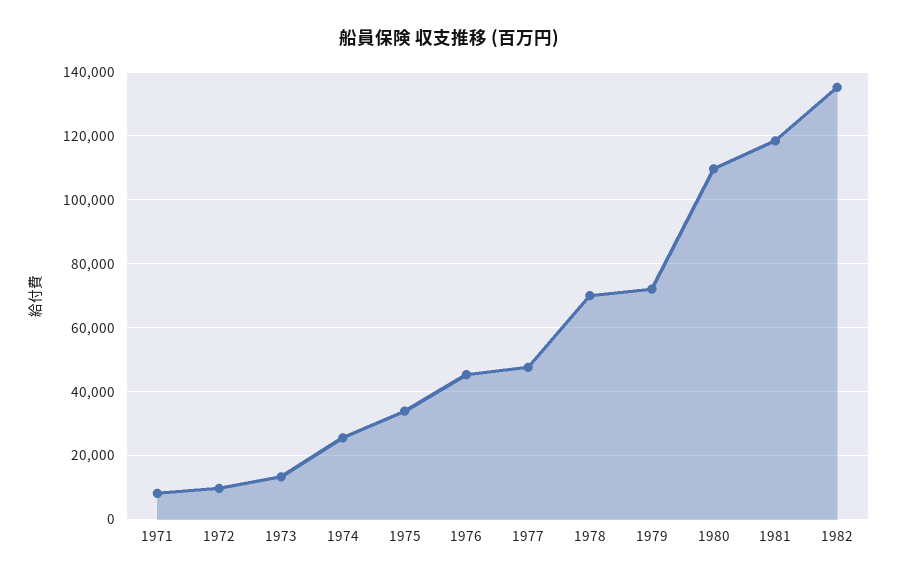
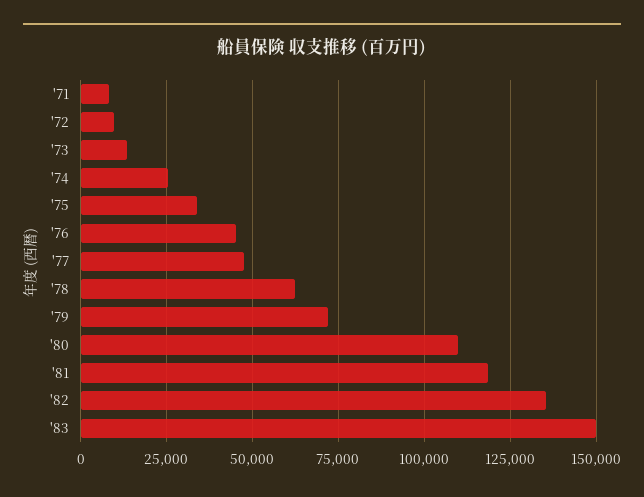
1978: 70000 -> 62500
'83: none -> 150000

